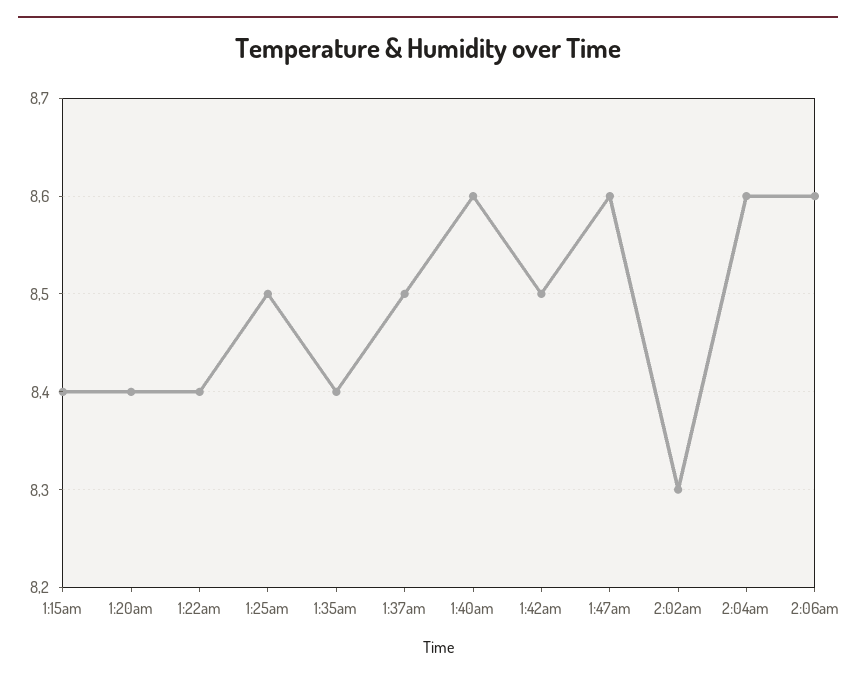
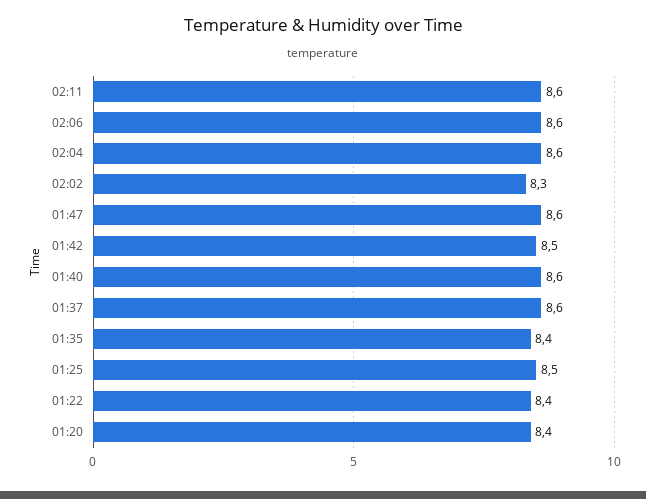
1:15am: 8.4 -> none
1:37am: 8.5 -> 8.6
02:11: none -> 8.6

